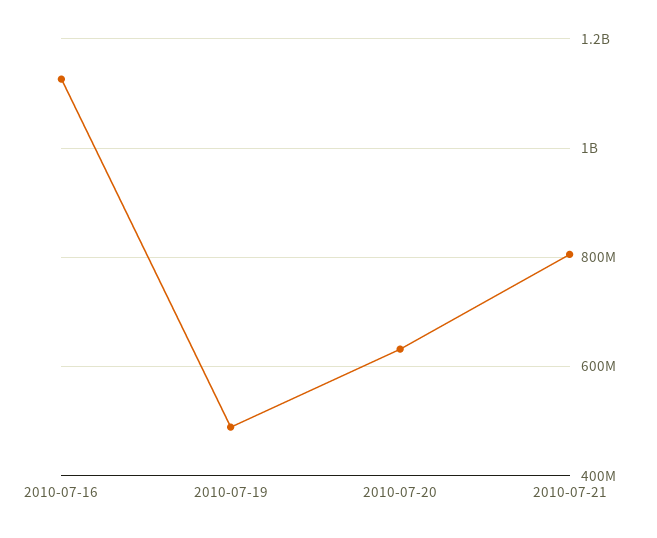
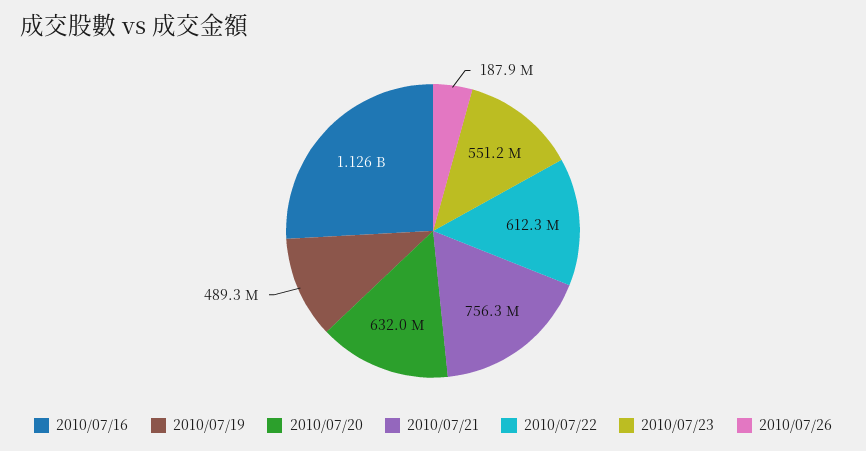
2010-07-21: 800000000 -> 756300000
2010/07/22: none -> 612300000
2010/07/23: none -> 551200000
2010/07/26: none -> 187900000

